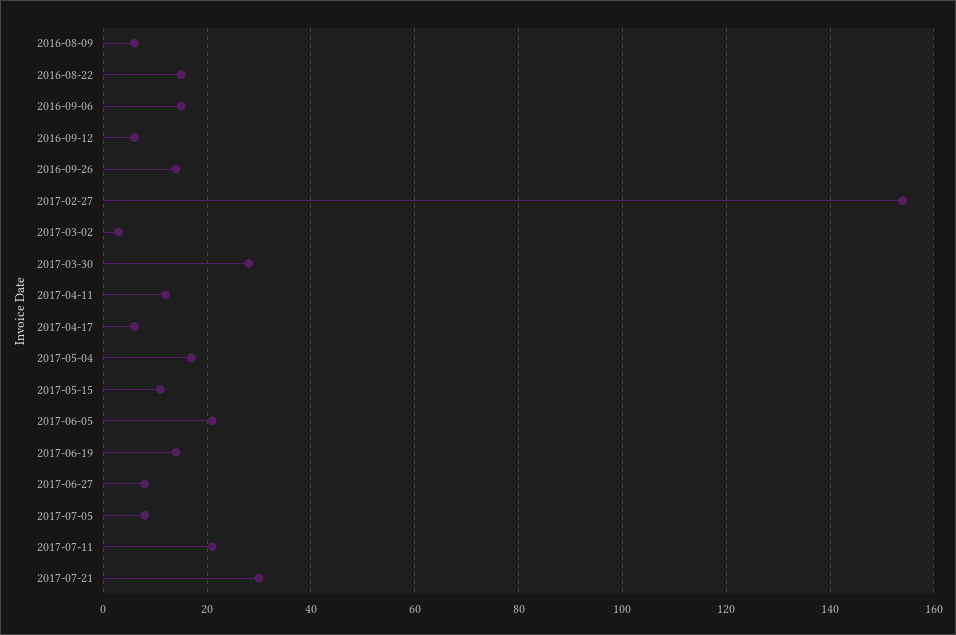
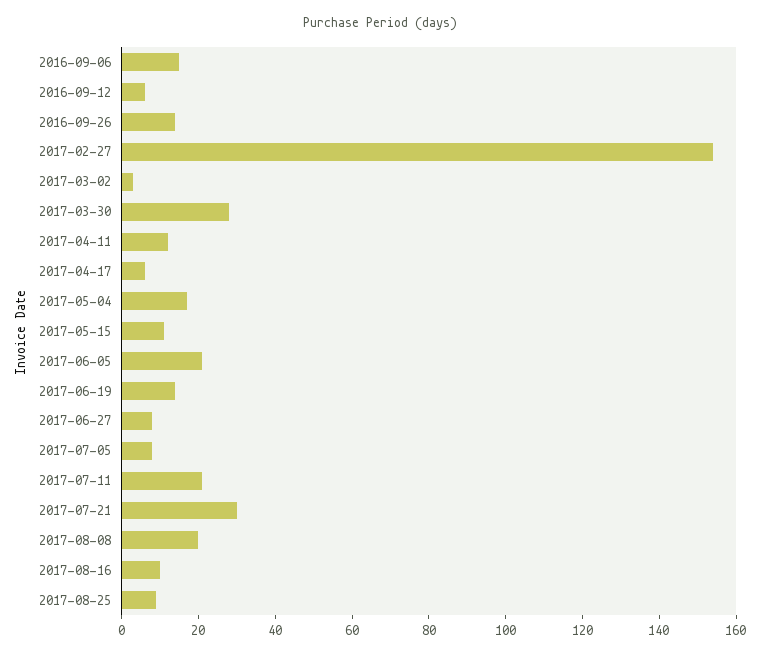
2016-08-09: 5 -> none
2016-08-22: 15 -> none
2017-08-08: none -> 20
2017-08-16: none -> 10
2017-08-25: none -> 10

